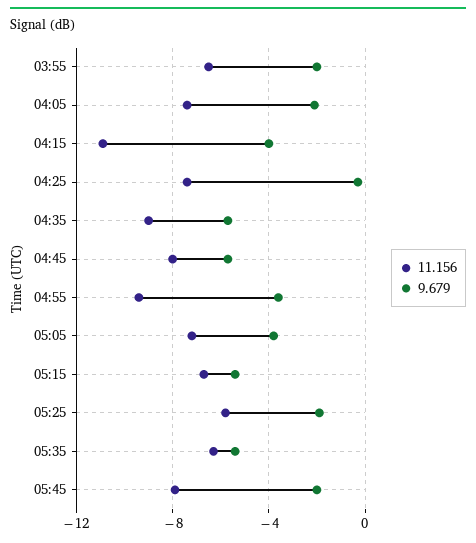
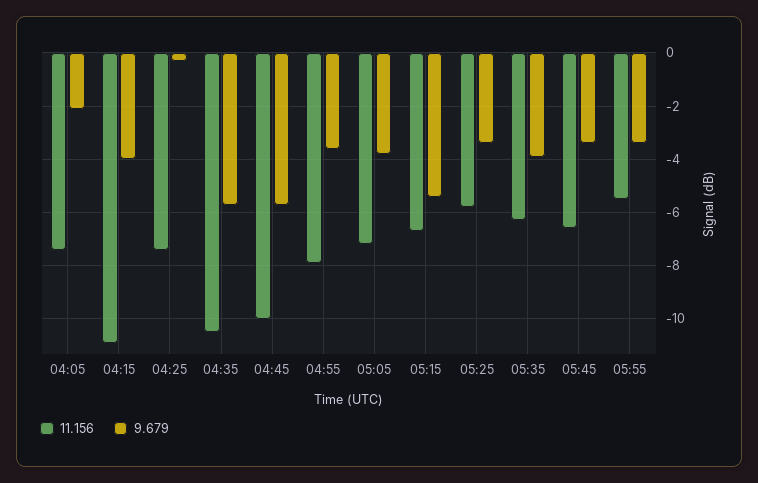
11.156, 03:55: -6.5 -> none
9.679, 03:55: -2 -> none
11.156, 04:35: -9 -> -10.5
11.156, 04:45: -8 -> -10
11.156, 04:55: -9.5 -> -8
9.679, 05:25: -2 -> -3.5
9.679, 05:35: -5.5 -> -4
11.156, 05:45: -8 -> -6.5
9.679, 05:45: -2 -> -3.5
11.156, 05:55: none -> -5.5
9.679, 05:55: none -> -3.5

